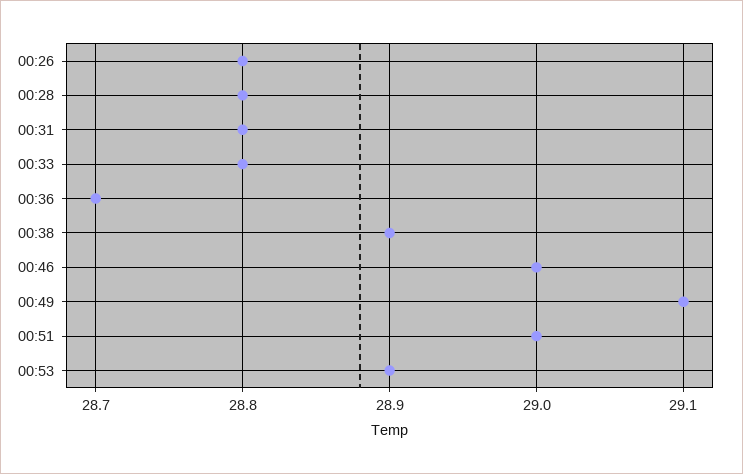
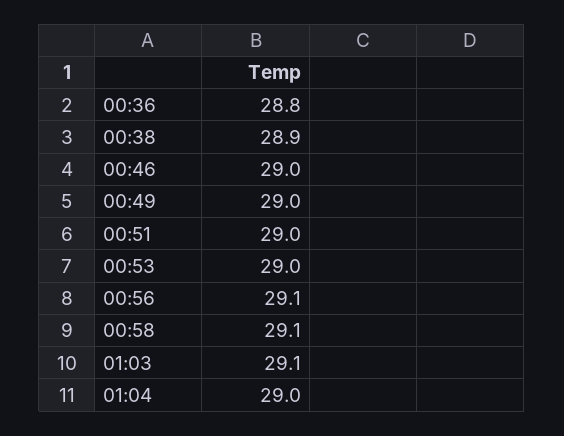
00:26: 28.8 -> none
00:28: 28.8 -> none
00:31: 28.8 -> none
00:33: 28.8 -> none
00:36: 28.7 -> 28.8
00:49: 29.1 -> 29
00:53: 28.9 -> 29
00:56: none -> 29.1
00:58: none -> 29.1
01:03: none -> 29.1
01:04: none -> 29

